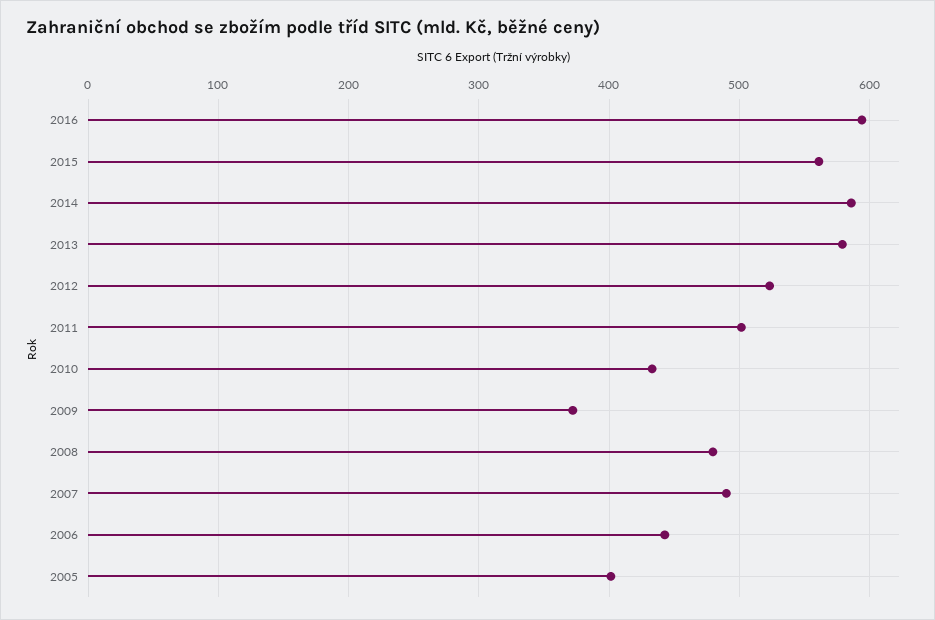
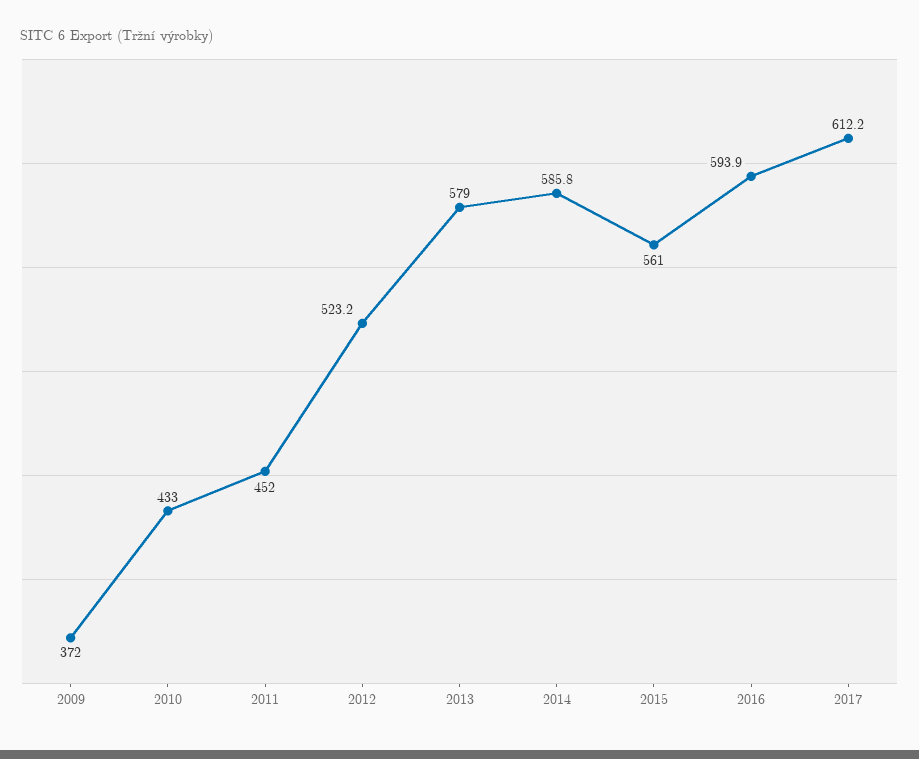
2011: 500 -> 452
2008: 480 -> none
2007: 490 -> none
2006: 440 -> none
2005: 400 -> none
2017: none -> 612.2

